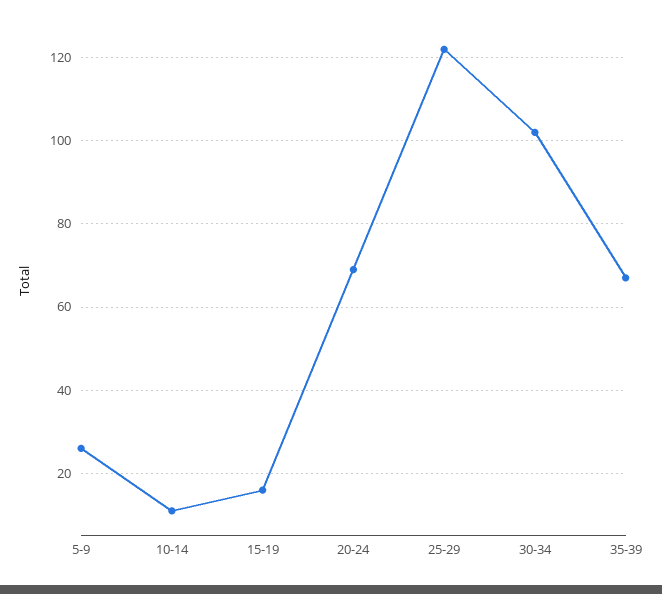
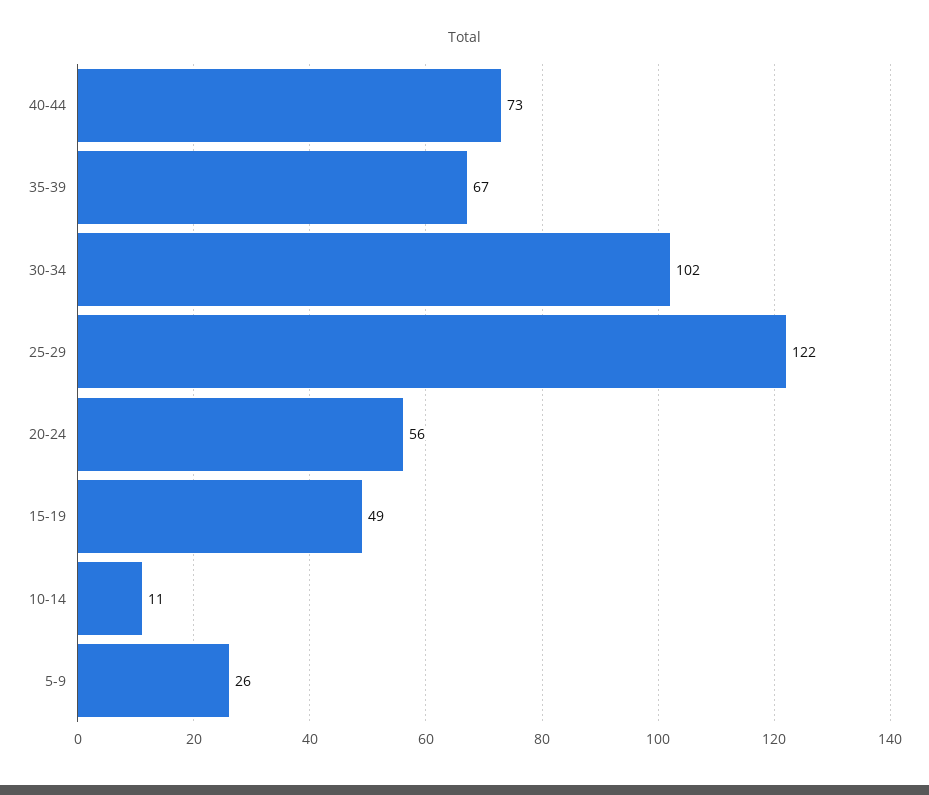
15-19: 15 -> 49
20-24: 70 -> 56
40-44: none -> 73

